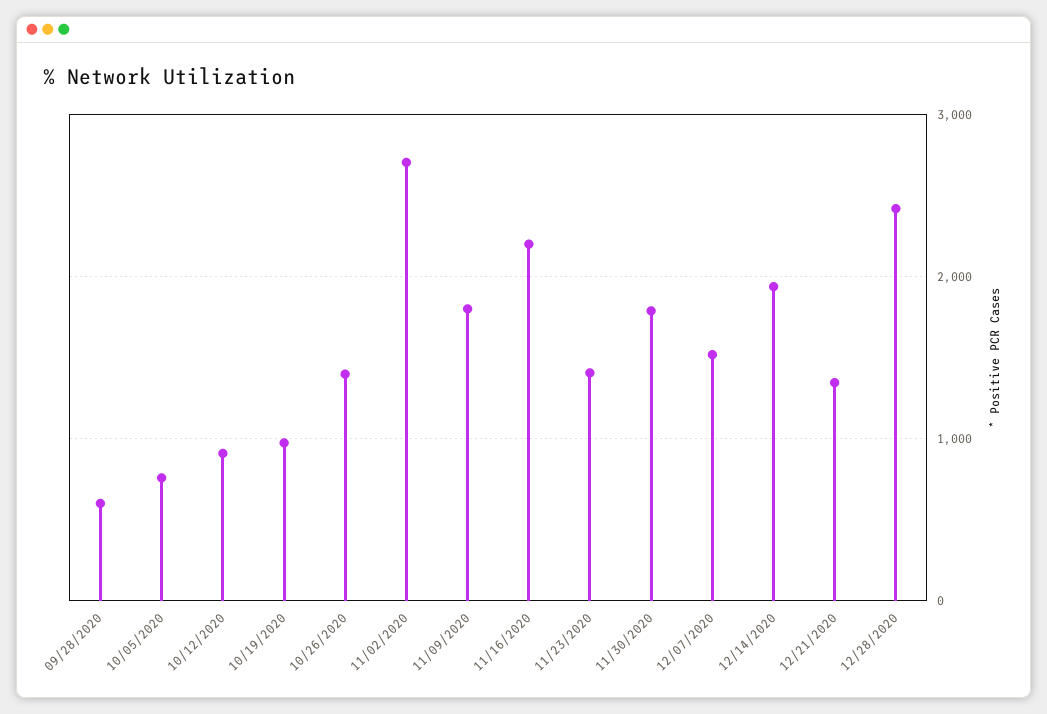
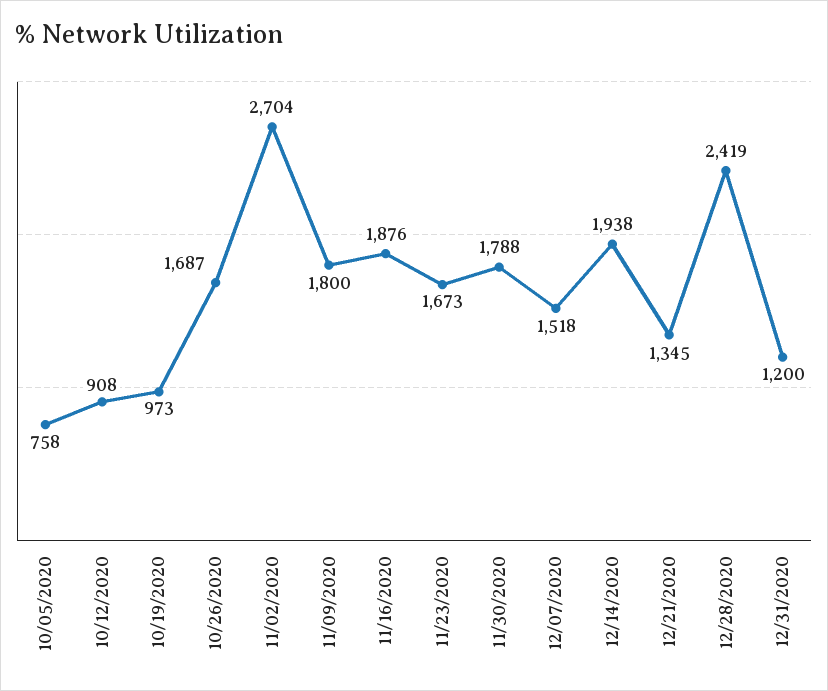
09/28/2020: 600 -> none
10/26/2020: 1400 -> 1687
11/16/2020: 2200 -> 1876
11/23/2020: 1400 -> 1673
12/31/2020: none -> 1200

